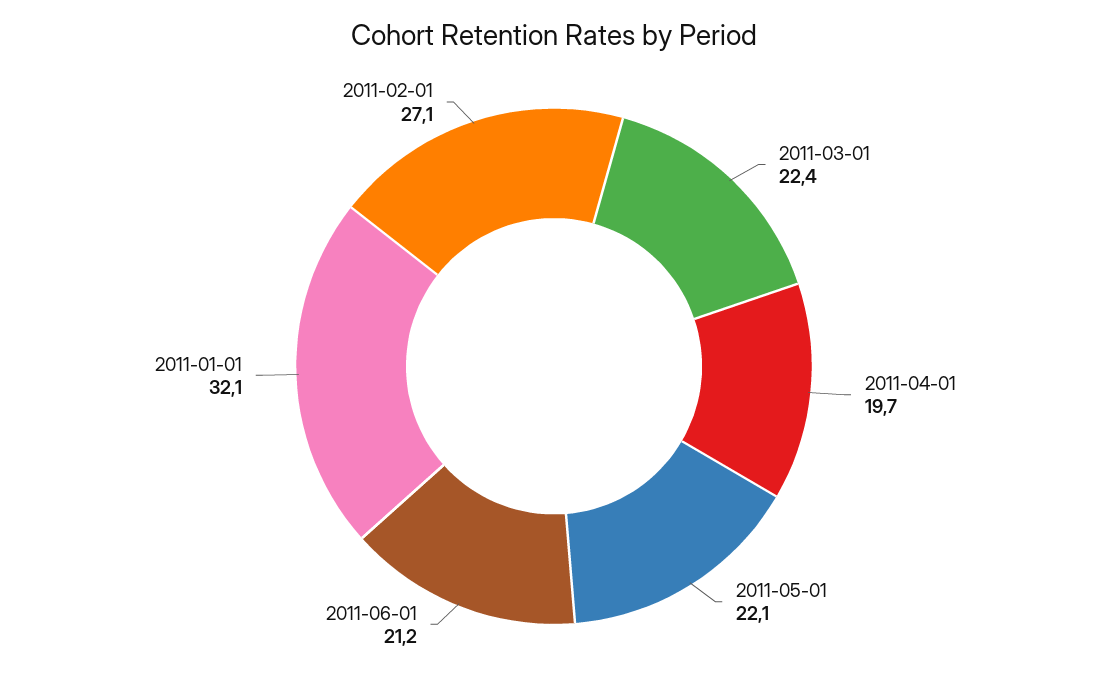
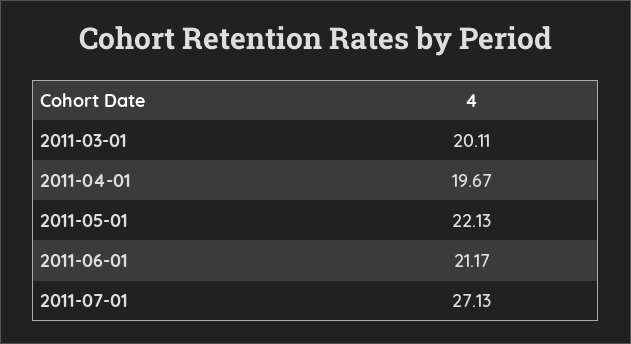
2011-03-01: 22.4 -> 20.11
2011-01-01: 32.1 -> none
2011-02-01: 27.1 -> none
2011-07-01: none -> 27.13

